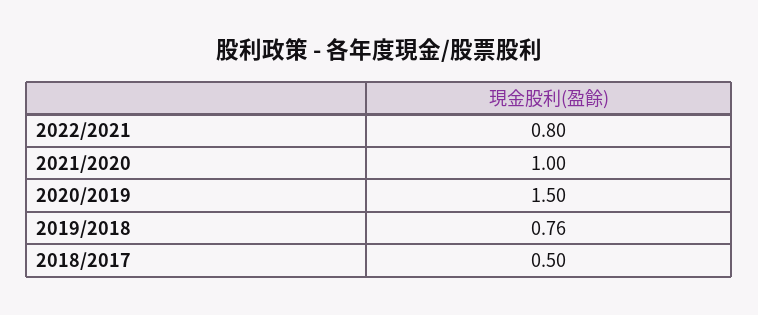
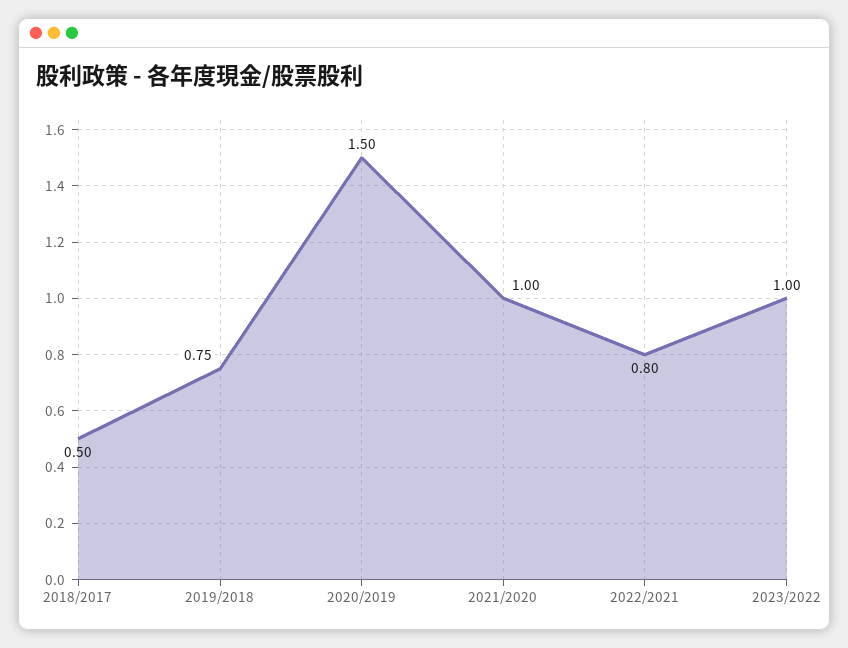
2019/2018: 0.76 -> 0.75
2023/2022: none -> 1

